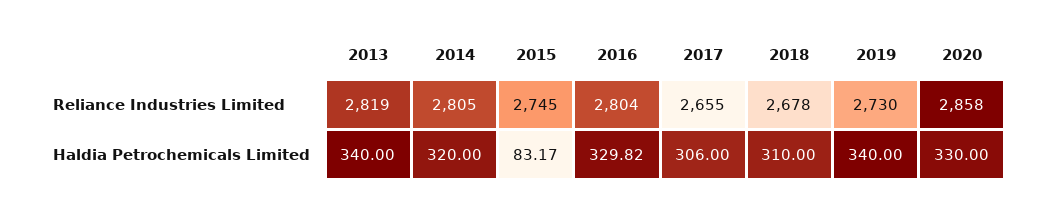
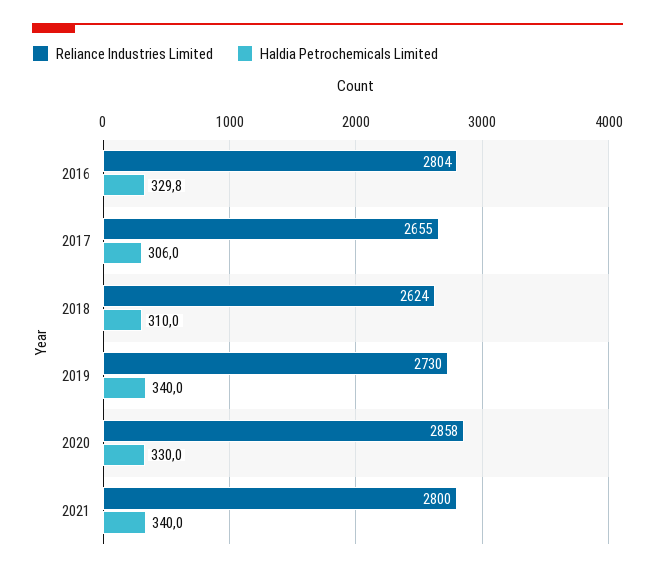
Reliance Industries Limited, 2013: 2819 -> none
Reliance Industries Limited, 2014: 2805 -> none
Reliance Industries Limited, 2015: 2745 -> none
Reliance Industries Limited, 2018: 2678 -> 2624
Haldia Petrochemicals Limited, 2013: 340 -> none
Haldia Petrochemicals Limited, 2014: 320 -> none
Haldia Petrochemicals Limited, 2015: 83.17 -> none
Reliance Industries Limited, 2021: none -> 2800
Haldia Petrochemicals Limited, 2021: none -> 340

